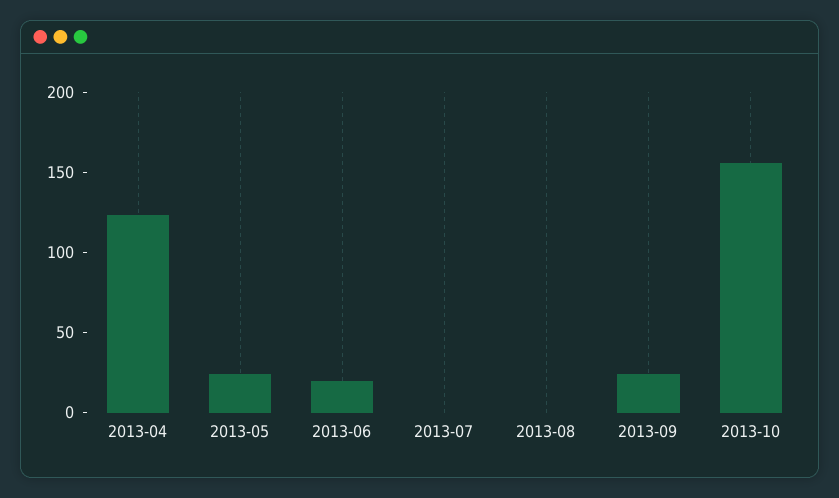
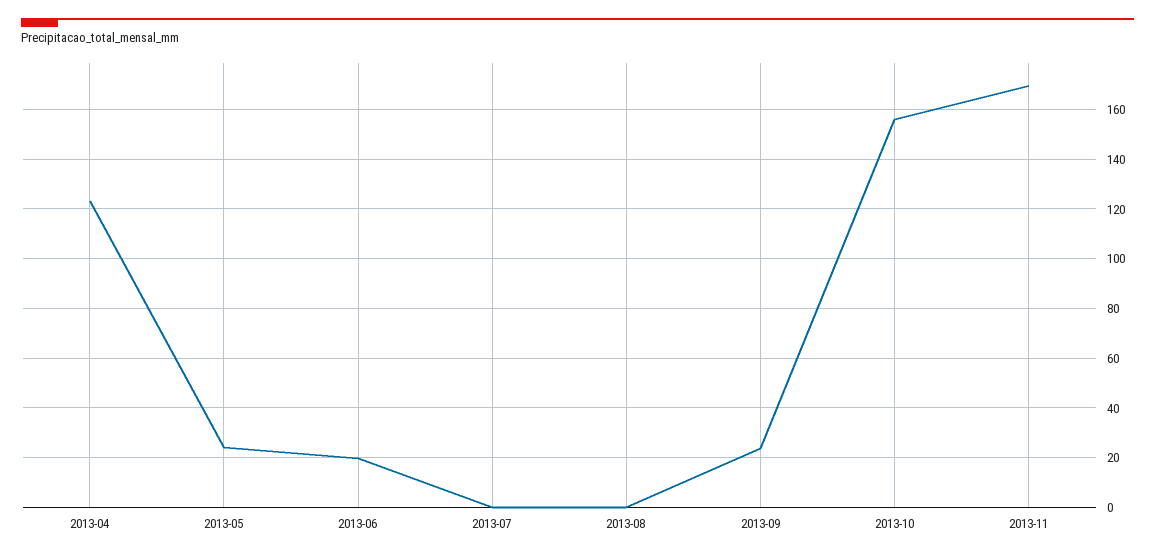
2013-11: none -> 170

